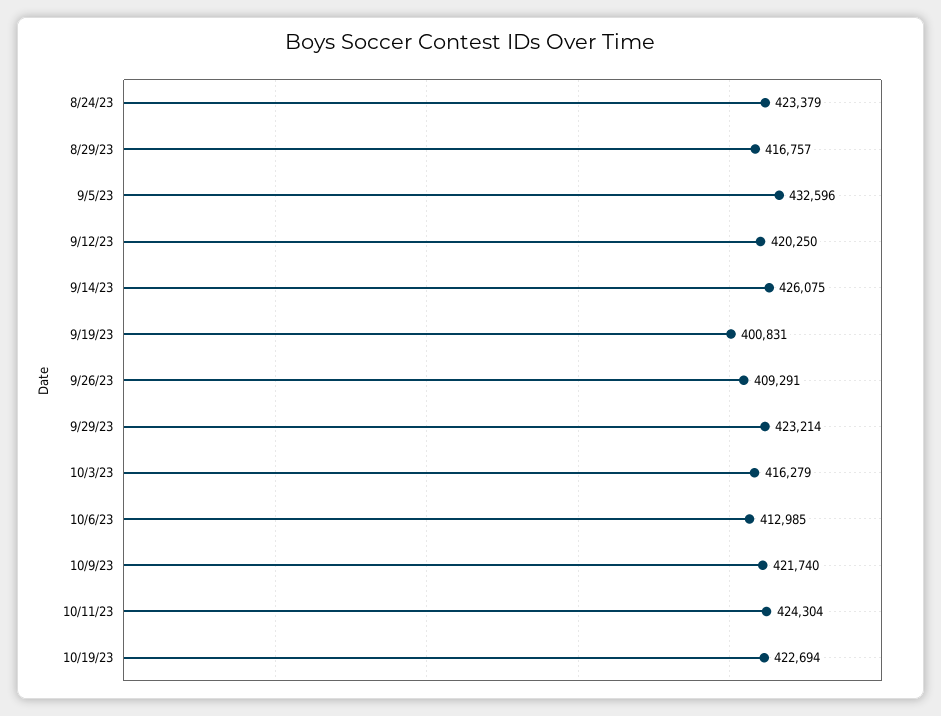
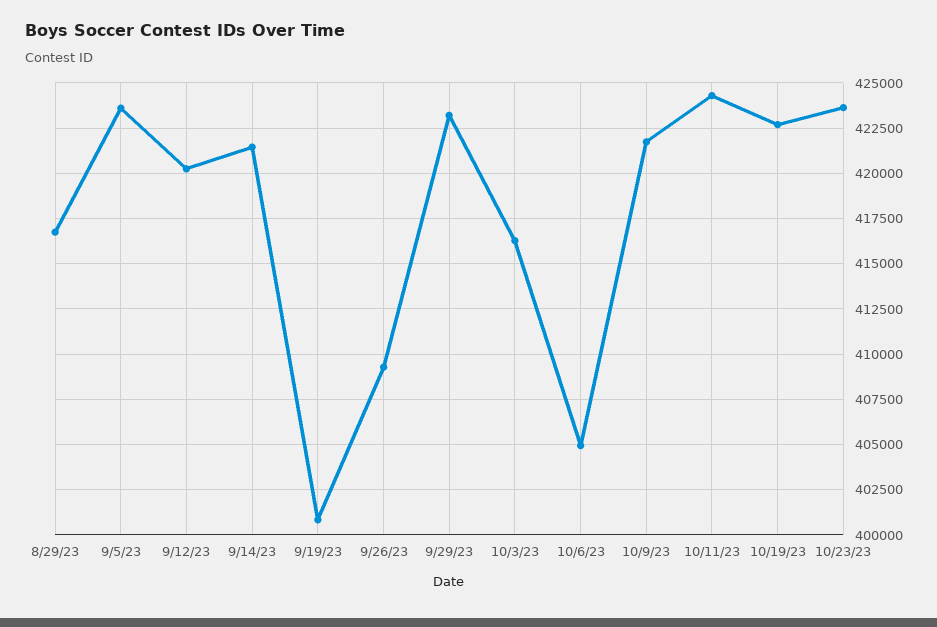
8/24/23: 423379 -> none
9/5/23: 432596 -> 423500
9/14/23: 426075 -> 421500
10/6/23: 412985 -> 405000
10/23/23: none -> 423500

